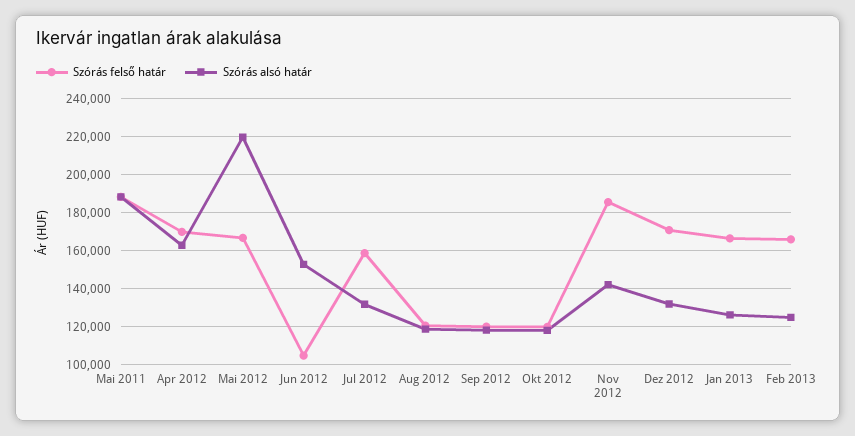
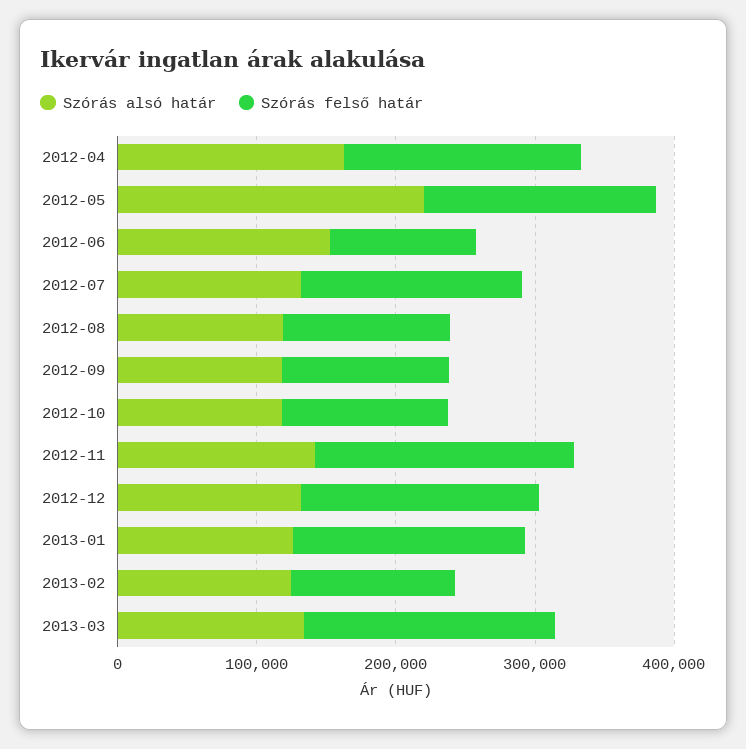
Szórás felső határ, Mai 2011: 190000 -> none
Szórás alsó határ, Mai 2011: 190000 -> none
Szórás felső határ, Feb 2013: 165000 -> 120000
Szórás alsó határ, 2013-03: none -> 140000
Szórás felső határ, 2013-03: none -> 180000

